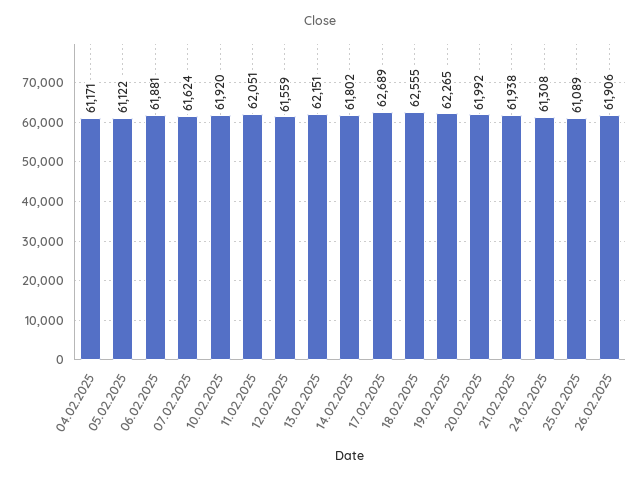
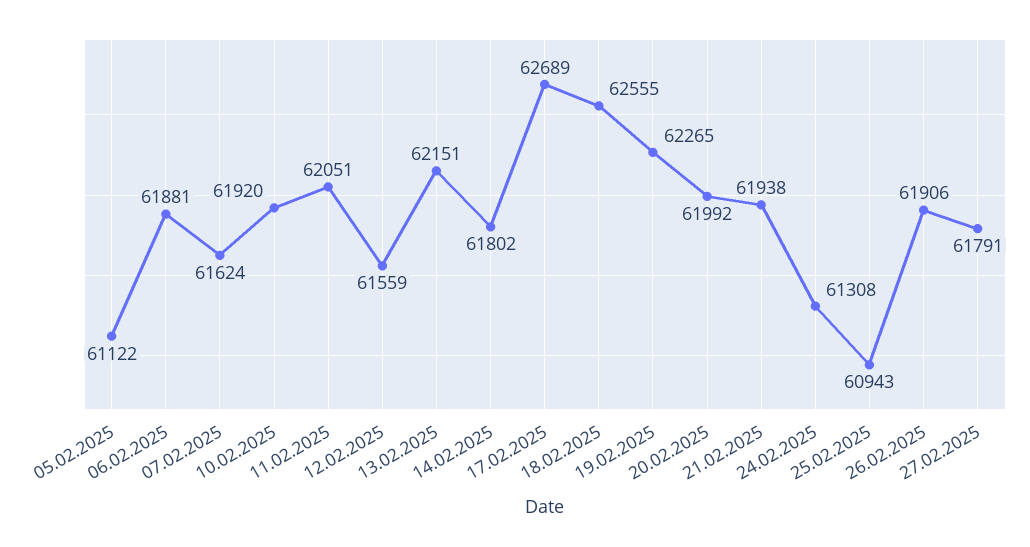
04.02.2025: 61171 -> none
25.02.2025: 61089 -> 60943
27.02.2025: none -> 61791

